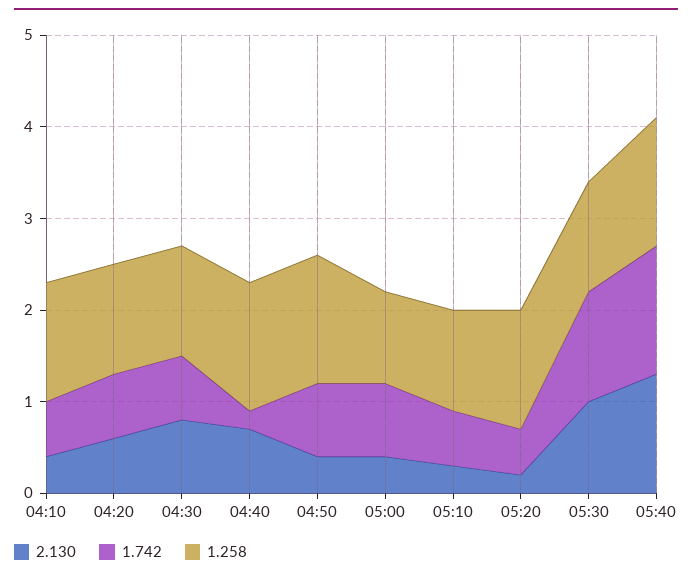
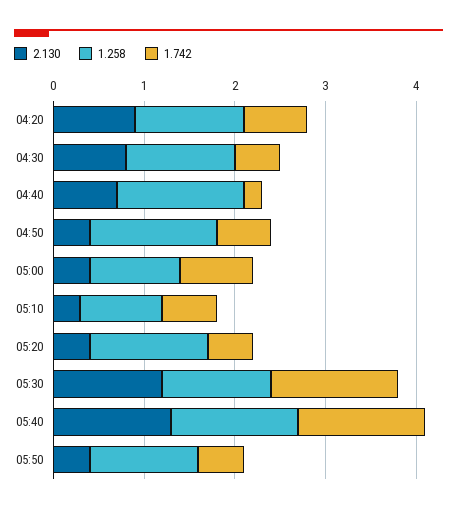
2.130, 04:10: 0.4 -> none
1.742, 04:10: 0.6 -> none
1.258, 04:10: 1.3 -> none
2.130, 04:20: 0.6 -> 0.9
1.742, 04:30: 0.7 -> 0.5
1.742, 04:50: 0.8 -> 0.6
1.258, 05:10: 1.1 -> 0.9
2.130, 05:20: 0.2 -> 0.4
2.130, 05:30: 1 -> 1.2
1.742, 05:30: 1.2 -> 1.4
2.130, 05:50: none -> 0.4
1.258, 05:50: none -> 1.2
1.742, 05:50: none -> 0.5

